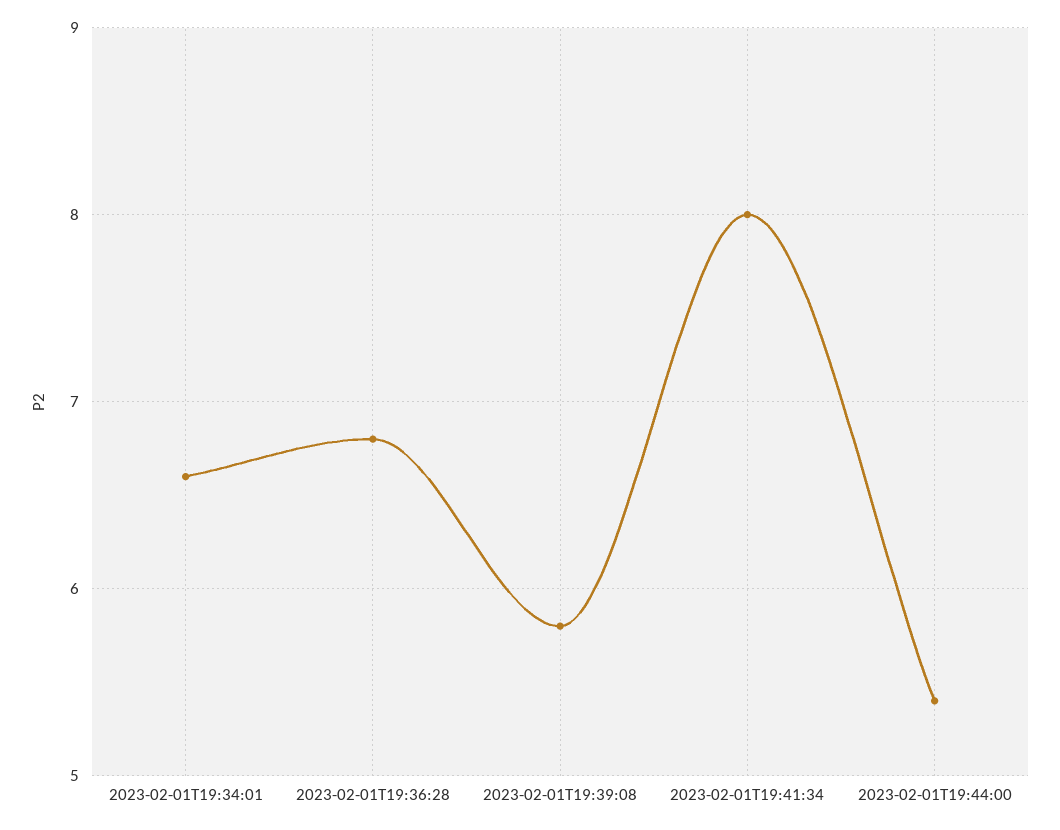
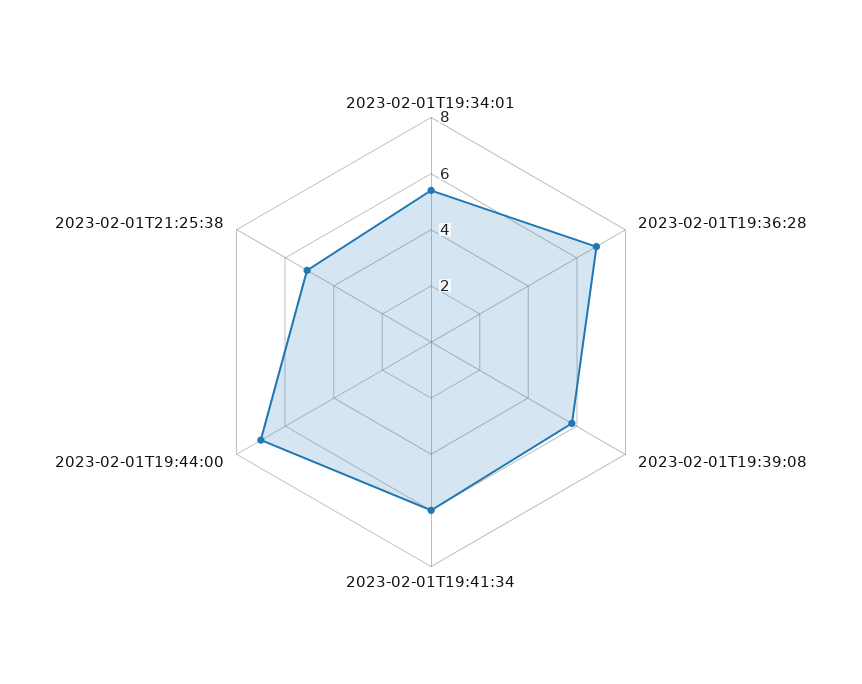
2023-02-01T19:34:01: 6.6 -> 5.5
2023-02-01T19:41:34: 8 -> 6
2023-02-01T19:44:00: 5.4 -> 7
2023-02-01T21:25:38: none -> 5

